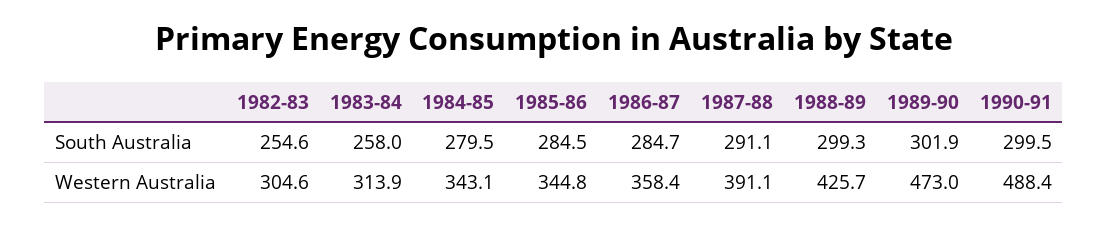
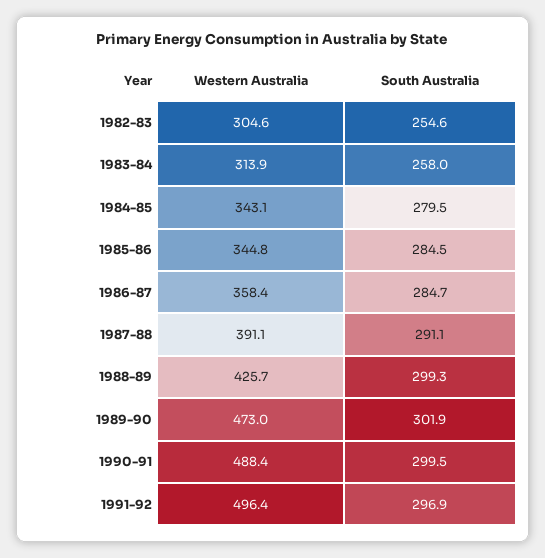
1991-92, Western Australia: none -> 496.4
1991-92, South Australia: none -> 296.9

